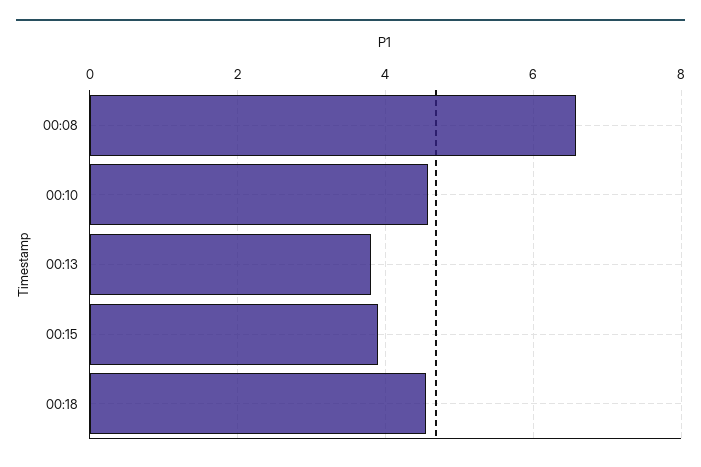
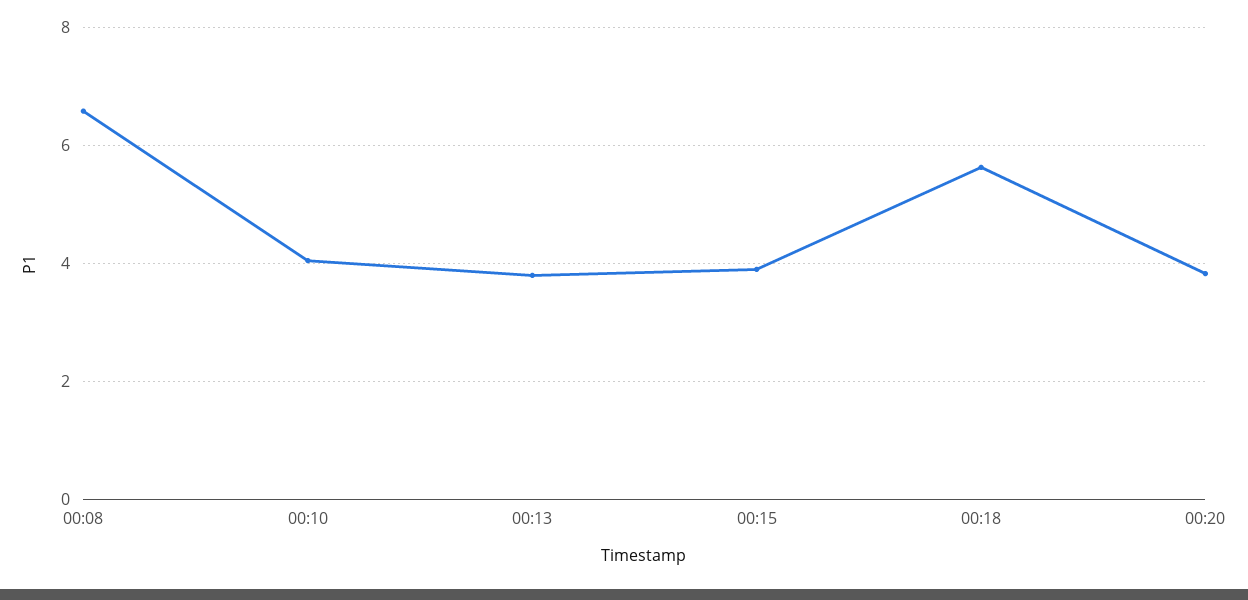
00:10: 4.6 -> 4
00:18: 4.6 -> 5.6
00:20: none -> 3.8

